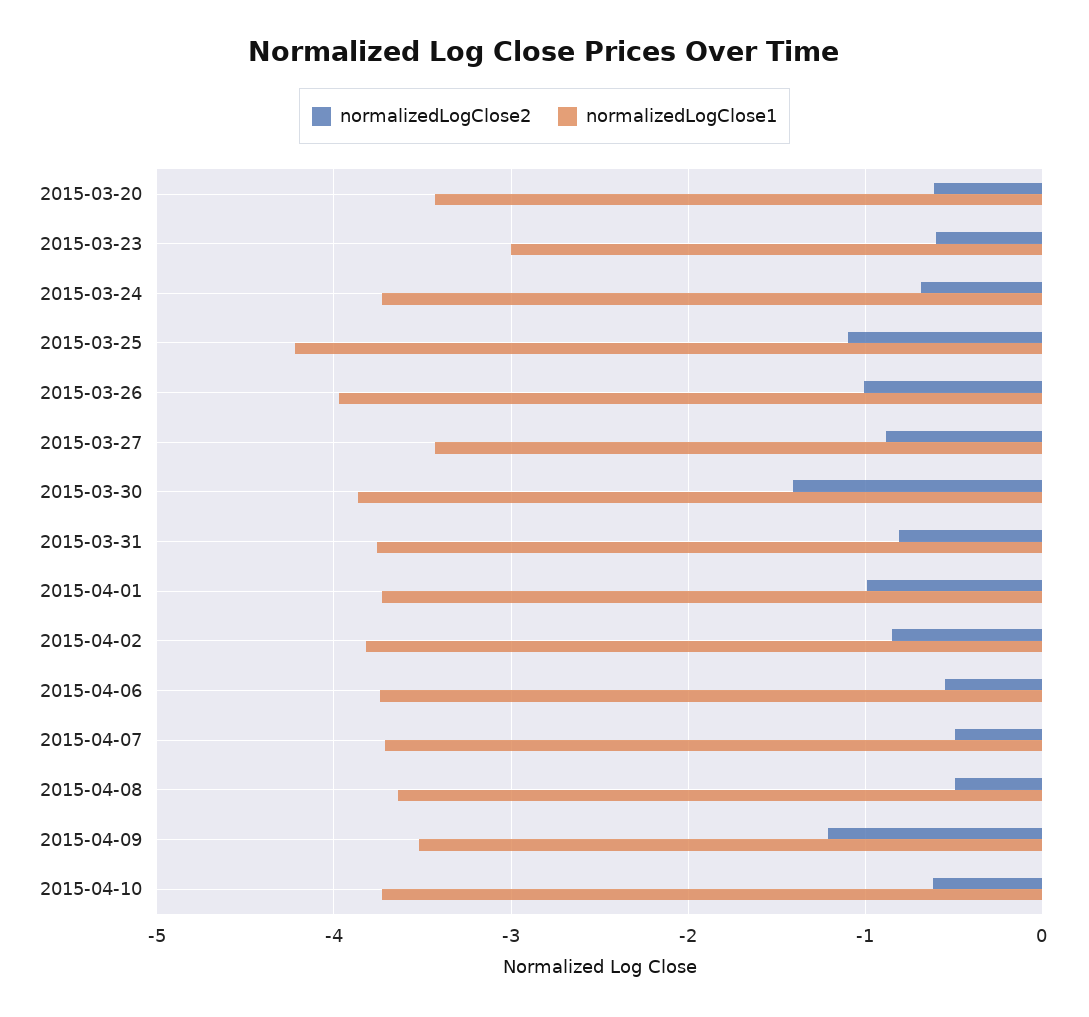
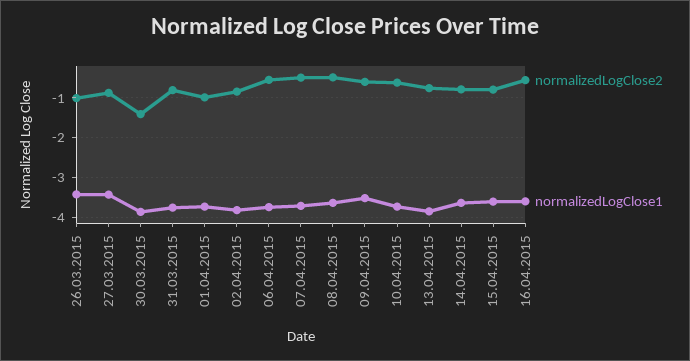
normalizedLogClose2, 2015-03-20: -0.6 -> none
normalizedLogClose1, 2015-03-20: -3.4 -> none
normalizedLogClose2, 2015-03-23: -0.6 -> none
normalizedLogClose1, 2015-03-23: -3 -> none
normalizedLogClose2, 2015-03-24: -0.7 -> none
normalizedLogClose1, 2015-03-24: -3.7 -> none
normalizedLogClose2, 2015-03-25: -1.1 -> none
normalizedLogClose1, 2015-03-25: -4.2 -> none
normalizedLogClose1, 2015-03-26: -4 -> -3.4
normalizedLogClose2, 2015-04-09: -1.2 -> -0.6
normalizedLogClose2, 13.04.2015: none -> -0.8
normalizedLogClose1, 13.04.2015: none -> -3.8
normalizedLogClose2, 14.04.2015: none -> -0.8
normalizedLogClose1, 14.04.2015: none -> -3.6
normalizedLogClose2, 15.04.2015: none -> -0.8
normalizedLogClose1, 15.04.2015: none -> -3.6
normalizedLogClose2, 16.04.2015: none -> -0.6
normalizedLogClose1, 16.04.2015: none -> -3.6

